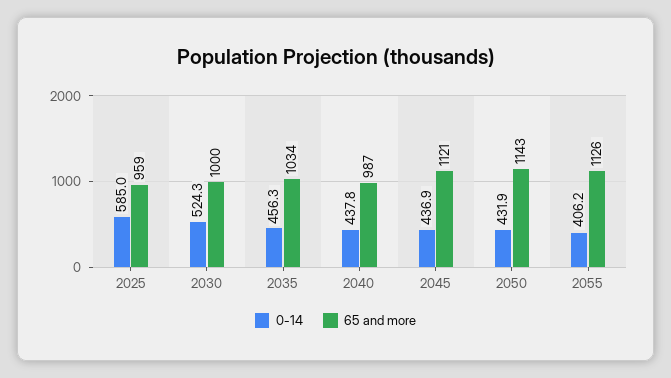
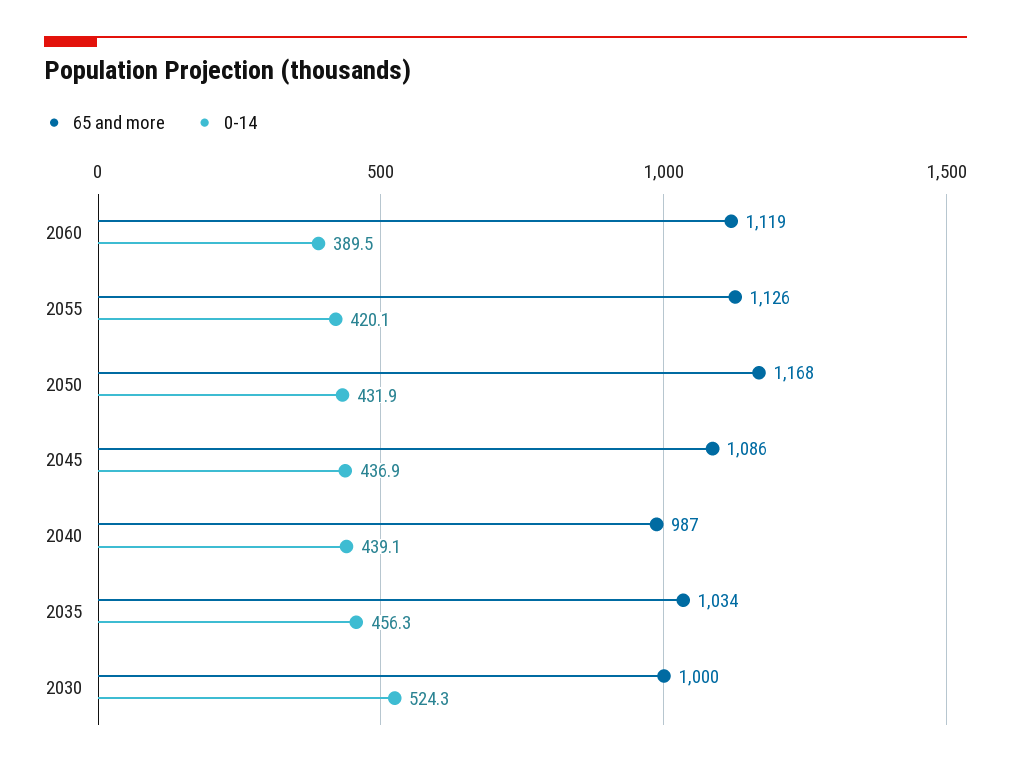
0-14, 2025: 585 -> none
65 and more, 2025: 959 -> none
0-14, 2040: 437.8 -> 439.1
65 and more, 2045: 1121 -> 1086
65 and more, 2050: 1143 -> 1168
0-14, 2055: 406.2 -> 420.1
65 and more, 2060: none -> 1119
0-14, 2060: none -> 389.5

